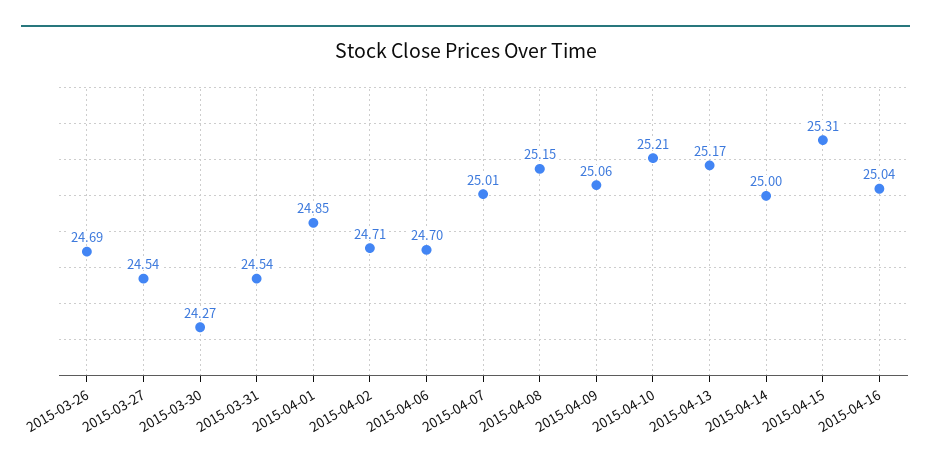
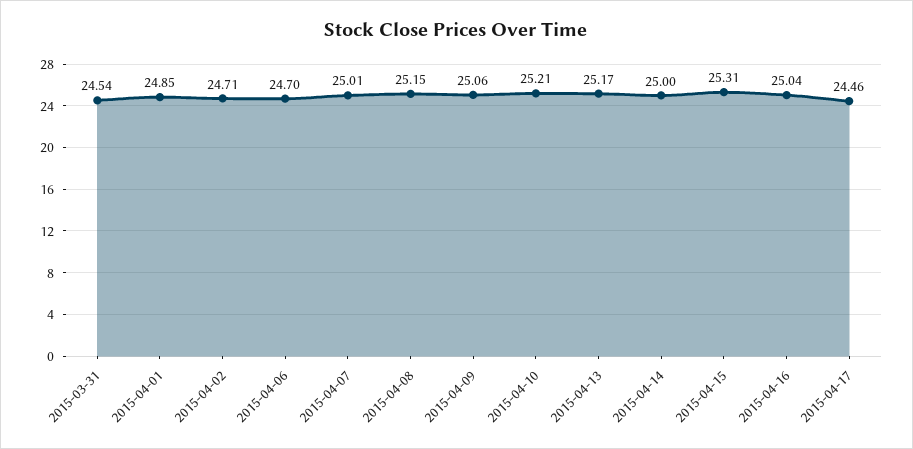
2015-03-26: 24.69 -> none
2015-03-27: 24.54 -> none
2015-03-30: 24.27 -> none
2015-04-17: none -> 24.46

